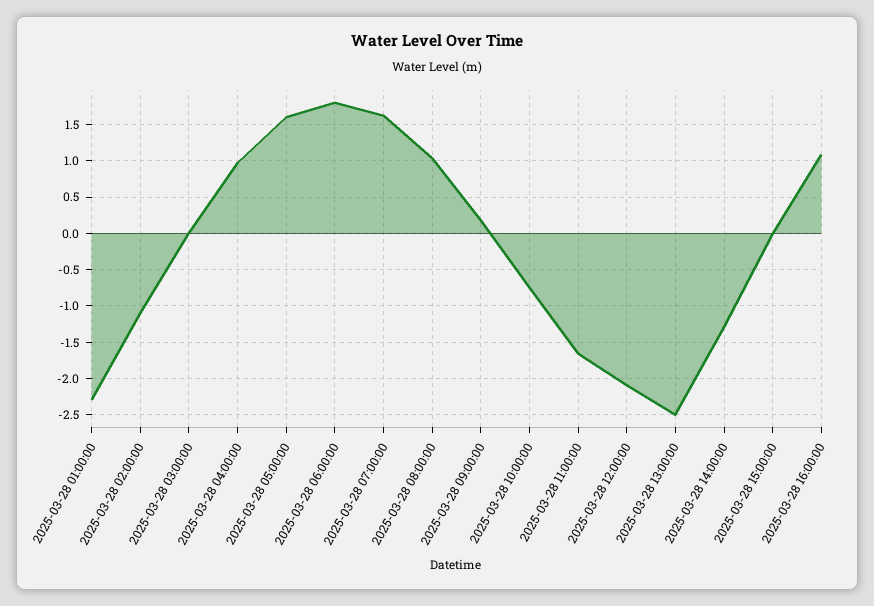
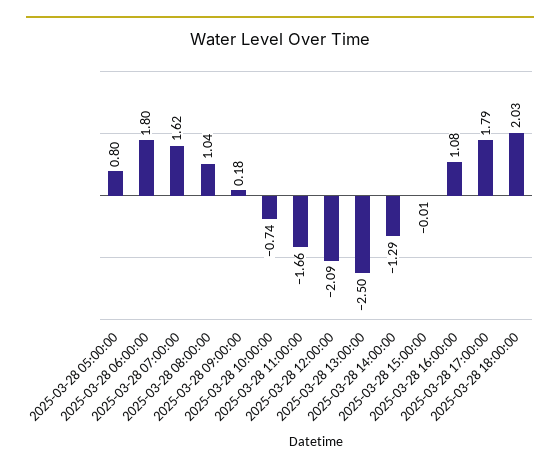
2025-03-28 01:00:00: -2.3 -> none
2025-03-28 02:00:00: -1.1 -> none
2025-03-28 03:00:00: 0 -> none
2025-03-28 04:00:00: 1 -> none
2025-03-28 05:00:00: 1.6 -> 0.8
2025-03-28 17:00:00: none -> 1.79
2025-03-28 18:00:00: none -> 2.03

